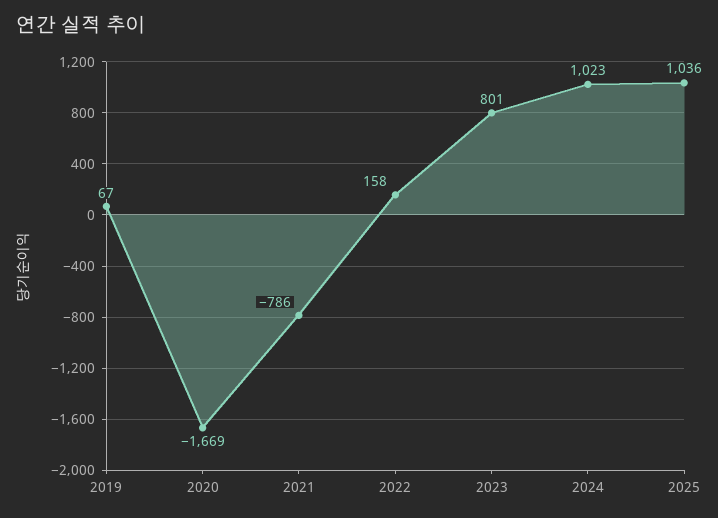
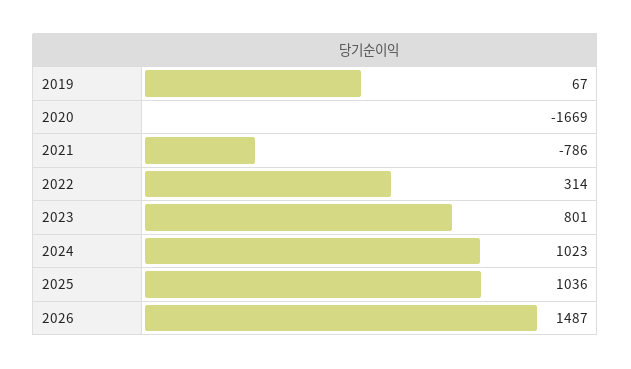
2022: 158 -> 314
2026: none -> 1487

